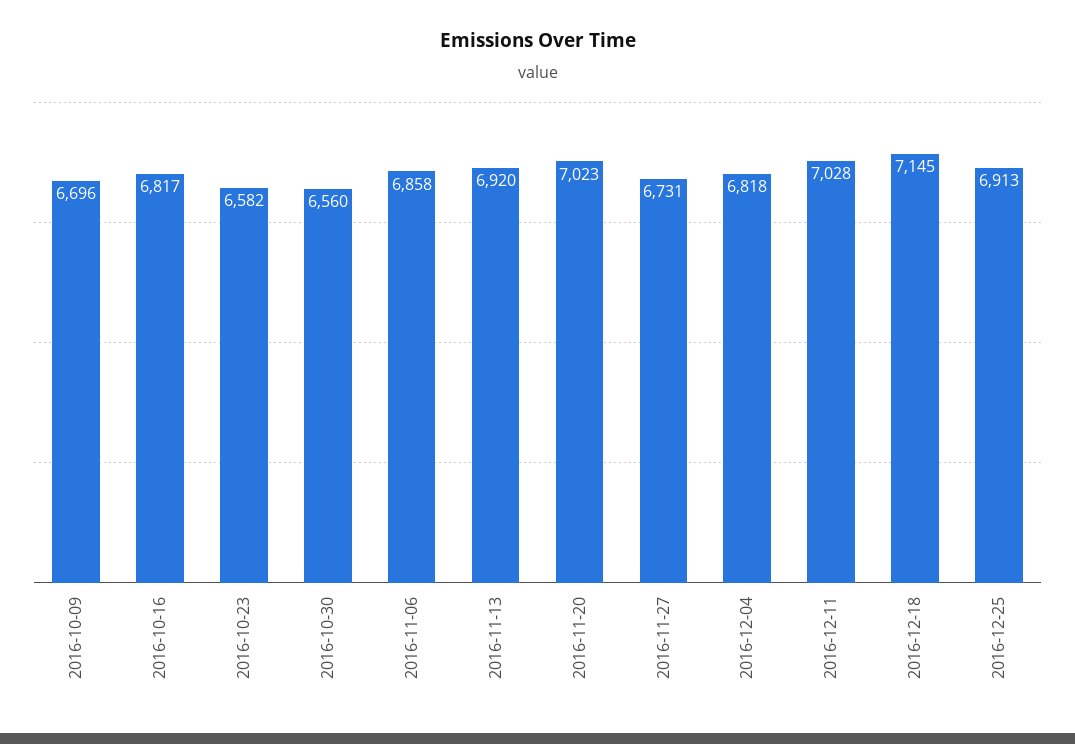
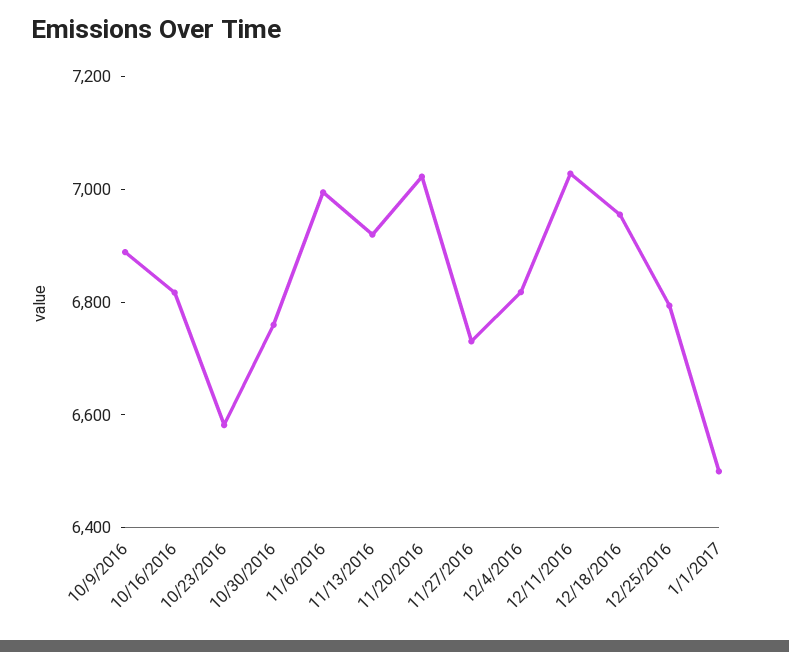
2016-10-09: 6696 -> 6900
2016-10-30: 6560 -> 6750
2016-11-06: 6858 -> 7000
2016-12-18: 7145 -> 6950
2016-12-25: 6913 -> 6800
1/1/2017: none -> 6500

